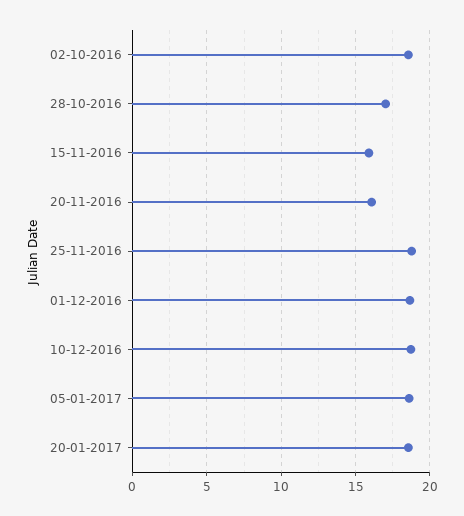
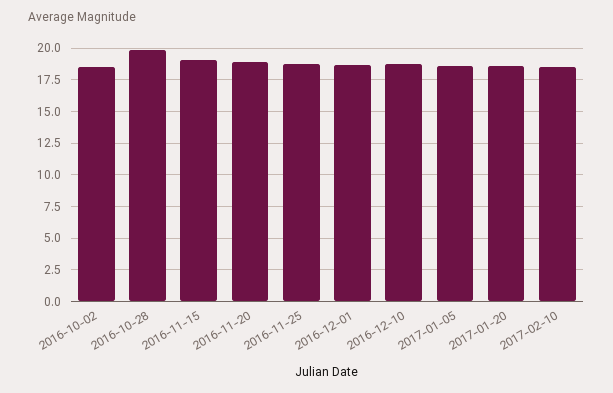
28-10-2016: 17 -> 20
15-11-2016: 16 -> 19
20-11-2016: 16 -> 19
2017-02-10: none -> 18.5

